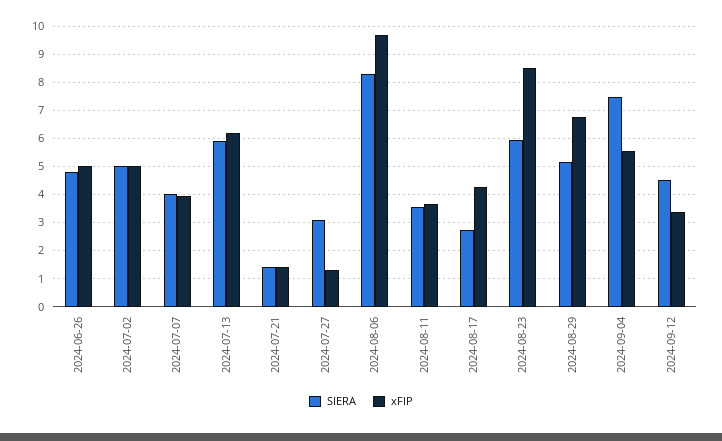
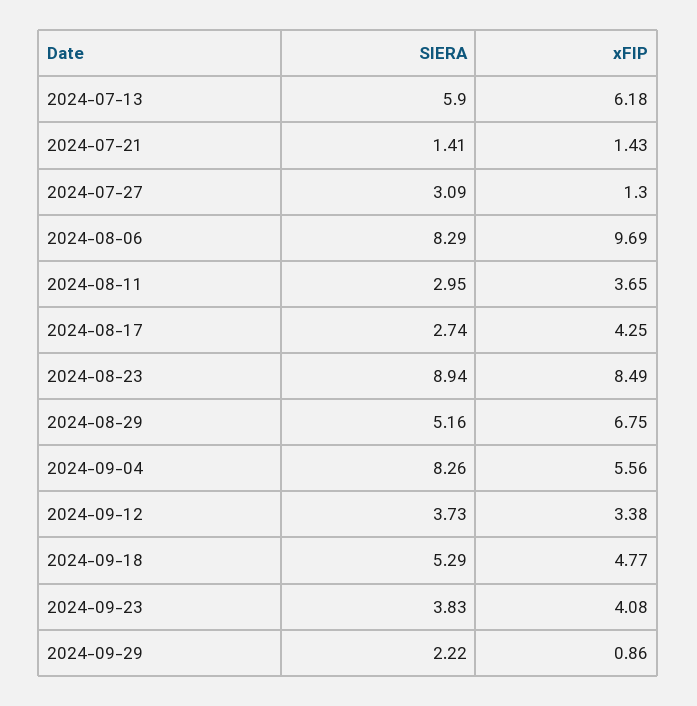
SIERA, 2024-06-26: 4.75 -> none
xFIP, 2024-06-26: 5 -> none
SIERA, 2024-07-02: 5 -> none
xFIP, 2024-07-02: 5 -> none
SIERA, 2024-07-07: 4 -> none
xFIP, 2024-07-07: 4 -> none
SIERA, 2024-08-11: 3.5 -> 2.95
SIERA, 2024-08-23: 6 -> 8.94
SIERA, 2024-09-04: 7.5 -> 8.26
SIERA, 2024-09-12: 4.5 -> 3.73
SIERA, 2024-09-18: none -> 5.29
xFIP, 2024-09-18: none -> 4.77
SIERA, 2024-09-23: none -> 3.83
xFIP, 2024-09-23: none -> 4.08
SIERA, 2024-09-29: none -> 2.22
xFIP, 2024-09-29: none -> 0.86

